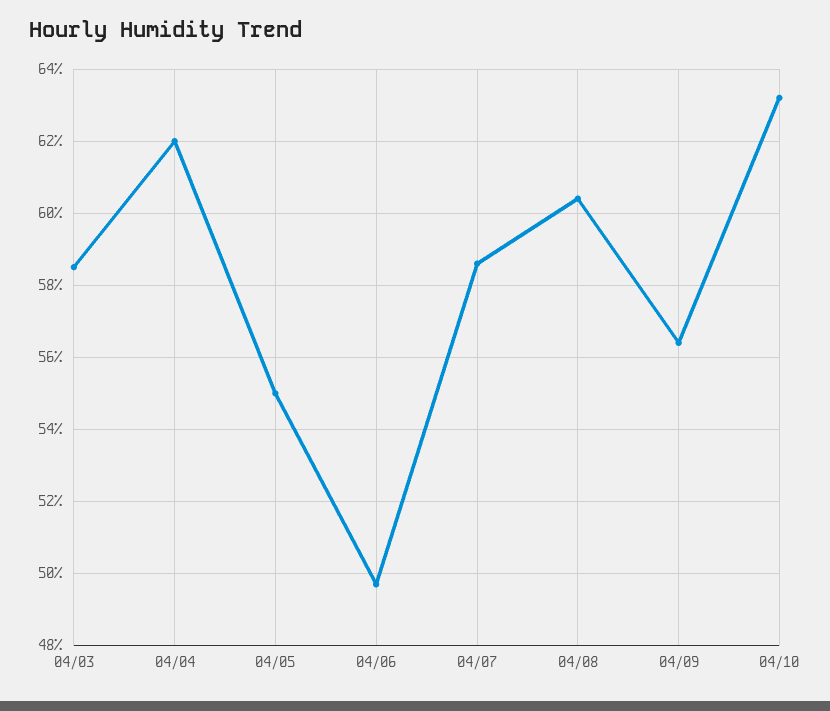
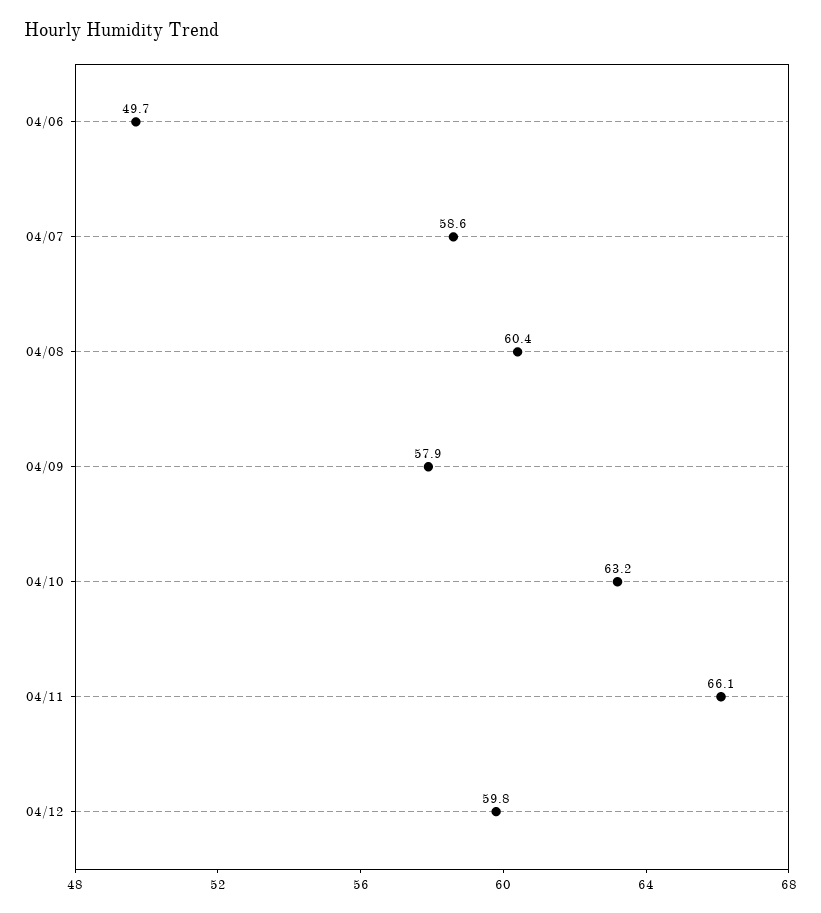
04/03: 58.5 -> none
04/04: 62 -> none
04/05: 55 -> none
04/09: 56.5 -> 57.9
04/11: none -> 66.1
04/12: none -> 59.8

